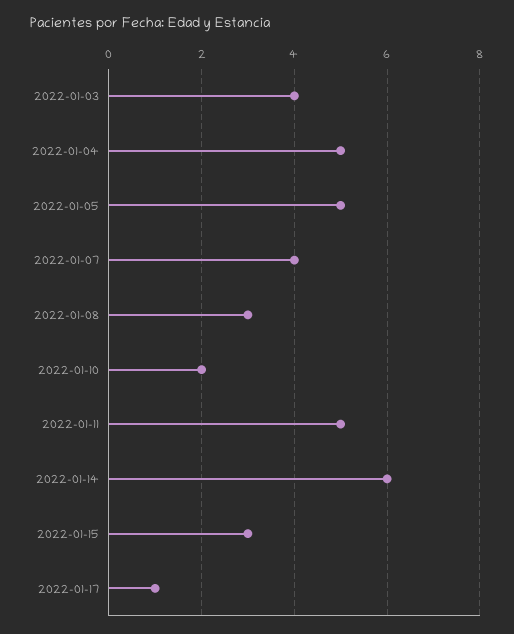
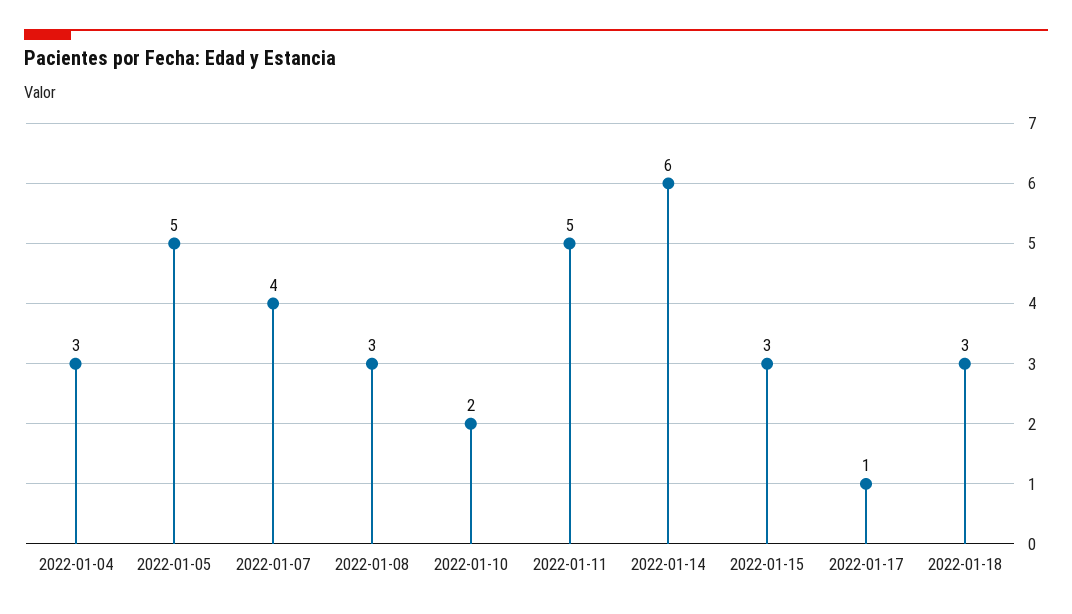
2022-01-03: 4 -> none
2022-01-04: 5 -> 3
2022-01-18: none -> 3

